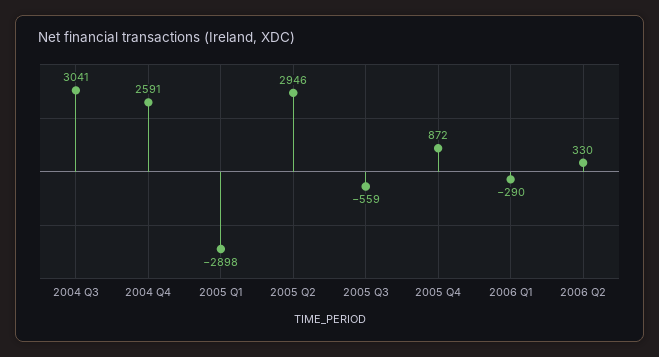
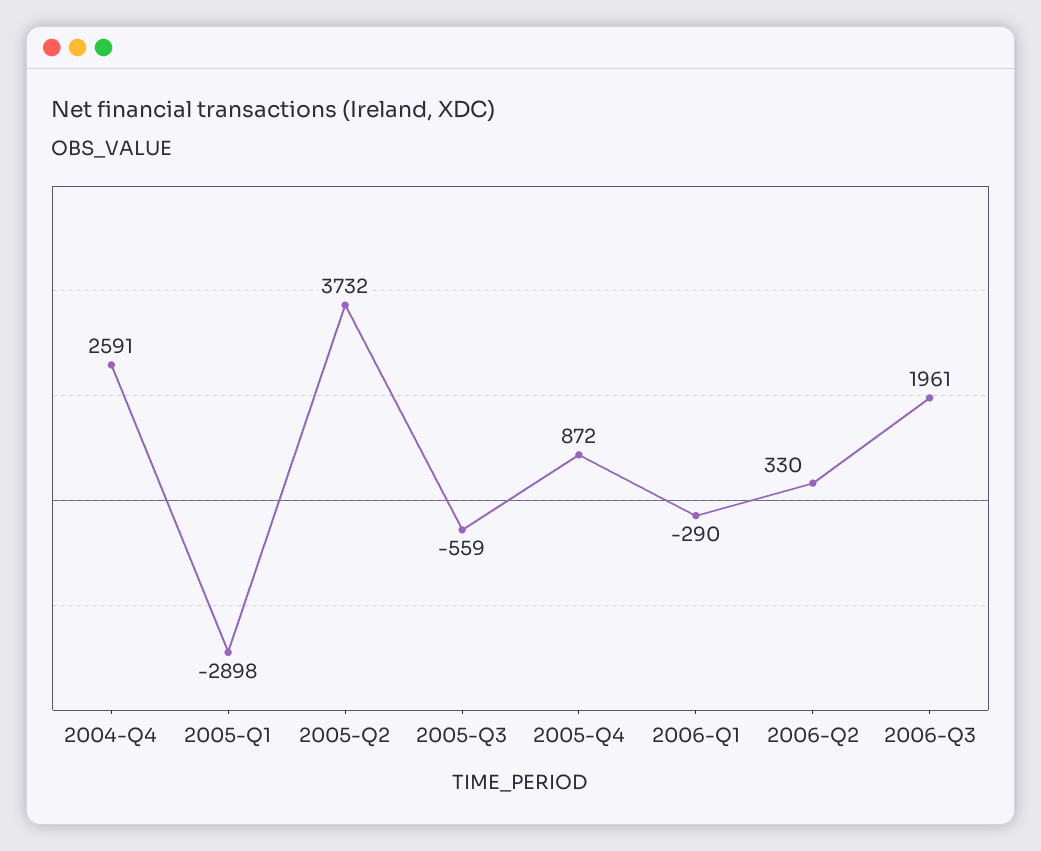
2004 Q3: 3041 -> none
2005 Q2: 2946 -> 3732
2006-Q3: none -> 1961

